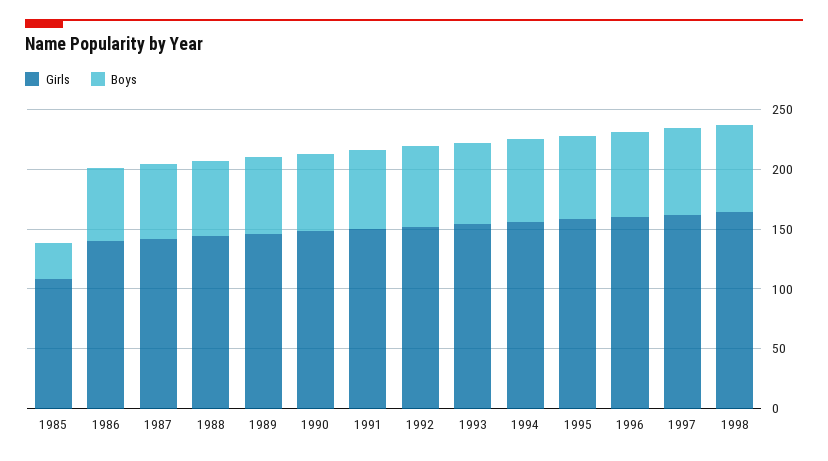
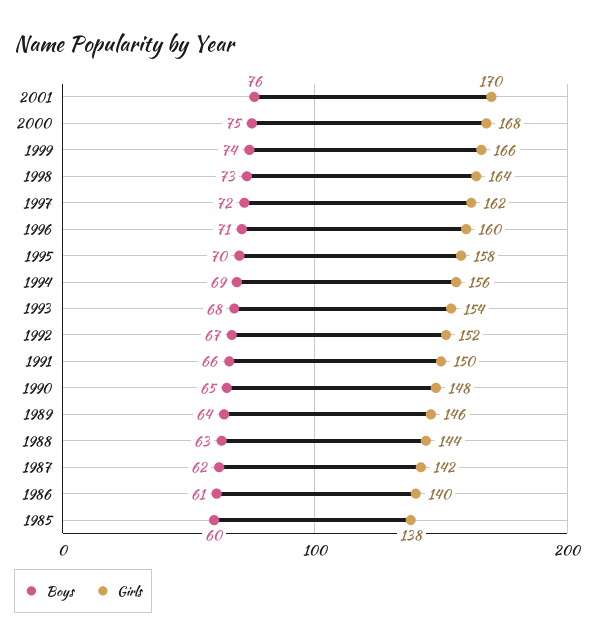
Girls, 1985: 110 -> 138
Boys, 1985: 30 -> 60
Boys, 2001: none -> 76
Girls, 2001: none -> 170
Boys, 2000: none -> 75
Girls, 2000: none -> 168
Boys, 1999: none -> 74
Girls, 1999: none -> 166

